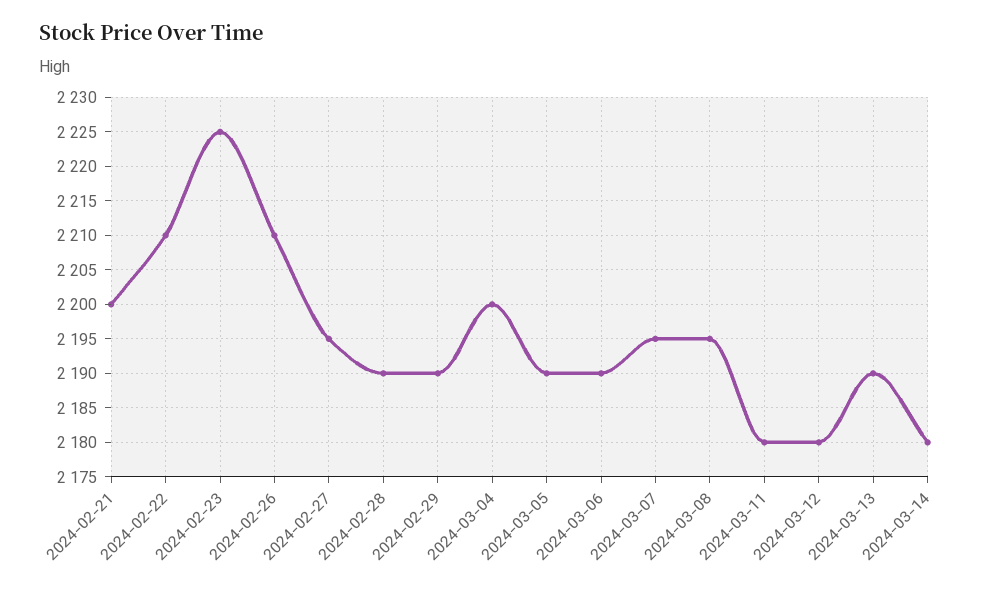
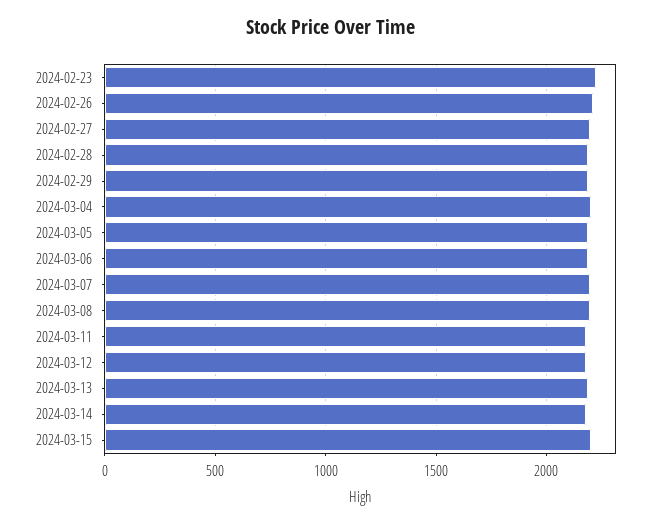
2024-02-21: 2200 -> none
2024-02-22: 2210 -> none
2024-03-15: none -> 2200

